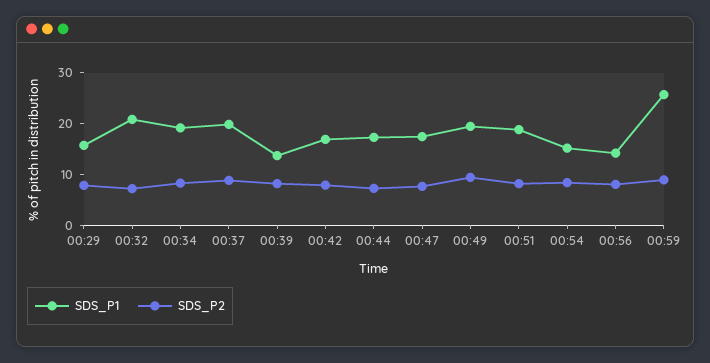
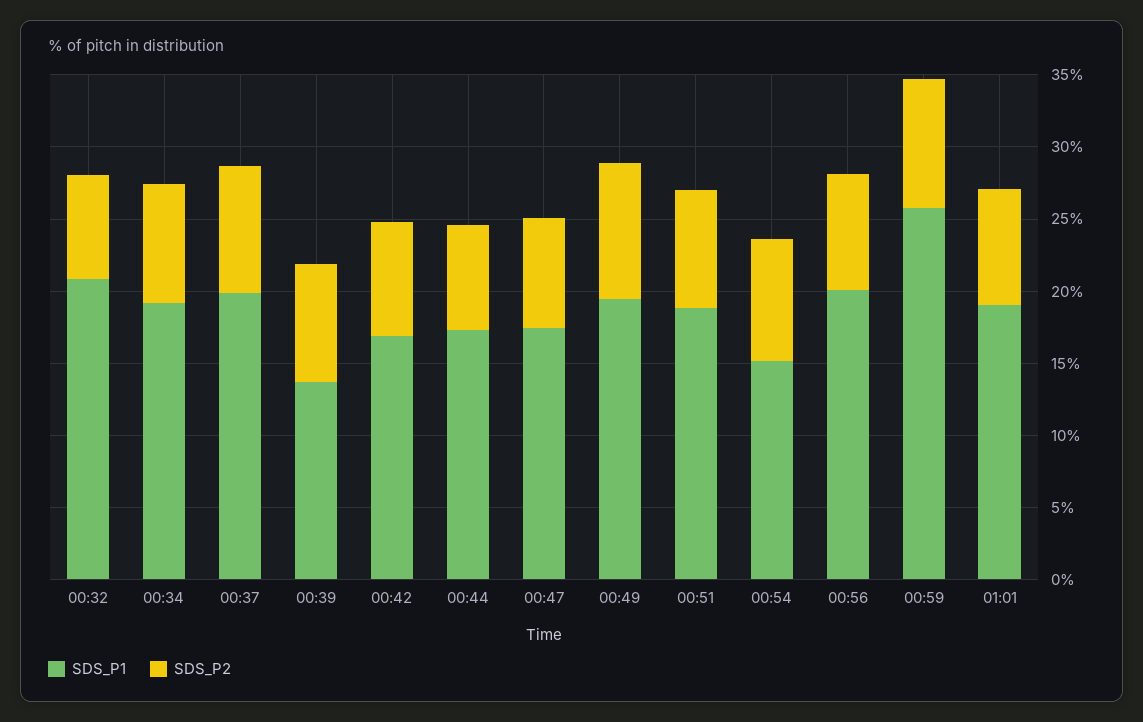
SDS_P1, 00:29: 16 -> none
SDS_P2, 00:29: 8 -> none
SDS_P1, 00:56: 14 -> 20
SDS_P1, 01:01: none -> 19
SDS_P2, 01:01: none -> 8

